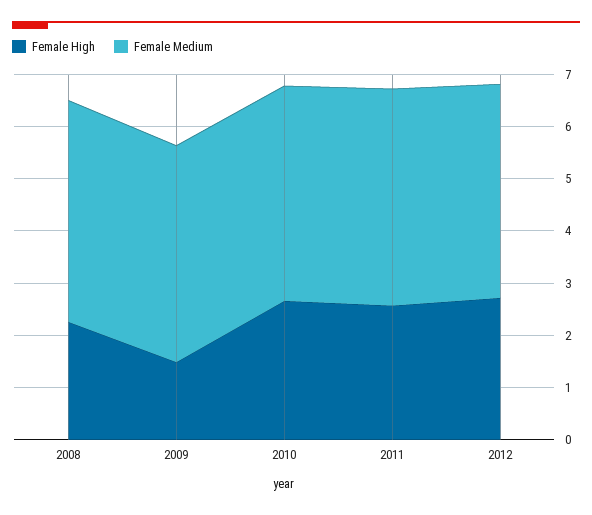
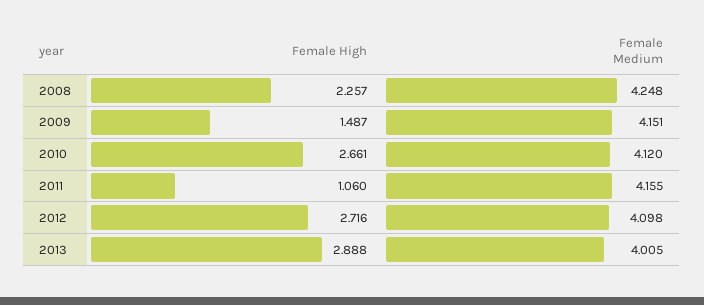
Female High, 2011: 2.6 -> 1.06
Female High, 2013: none -> 2.888
Female Medium, 2013: none -> 4.005

